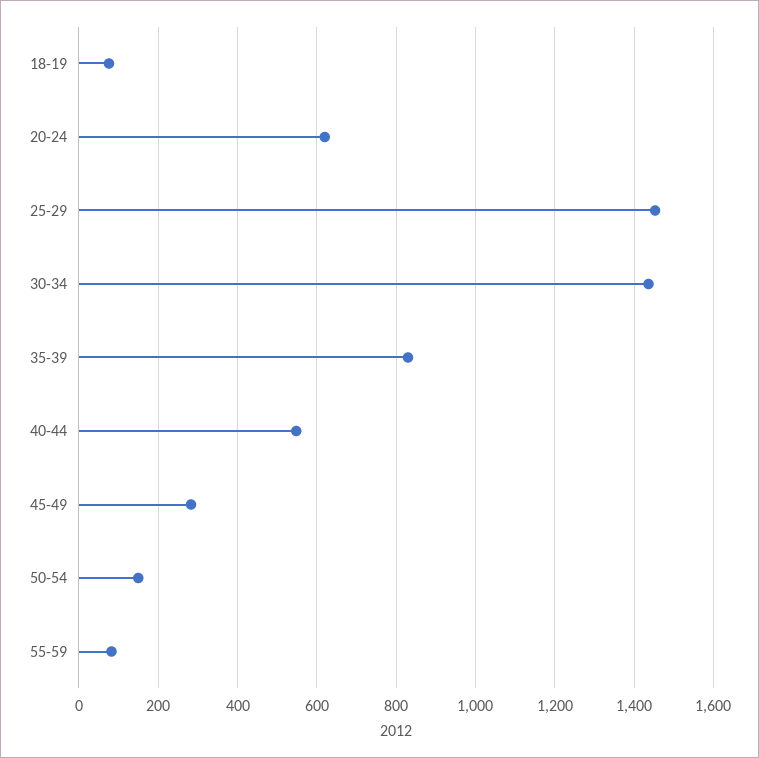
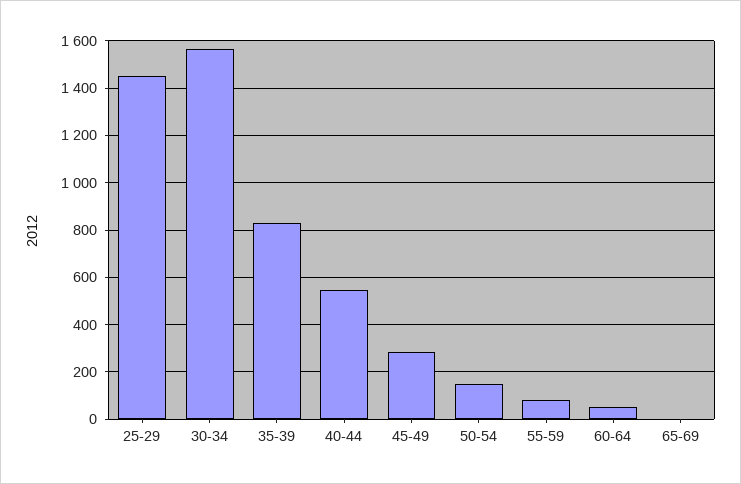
18-19: 80 -> none
20-24: 620 -> none
30-34: 1440 -> 1550
60-64: none -> 50
65-69: none -> 0

